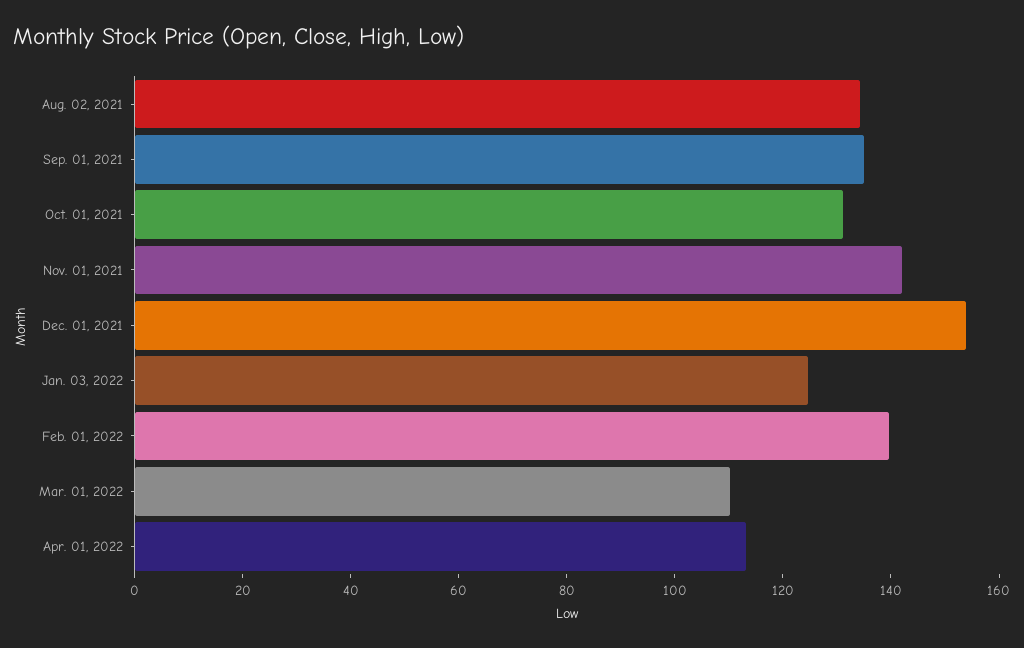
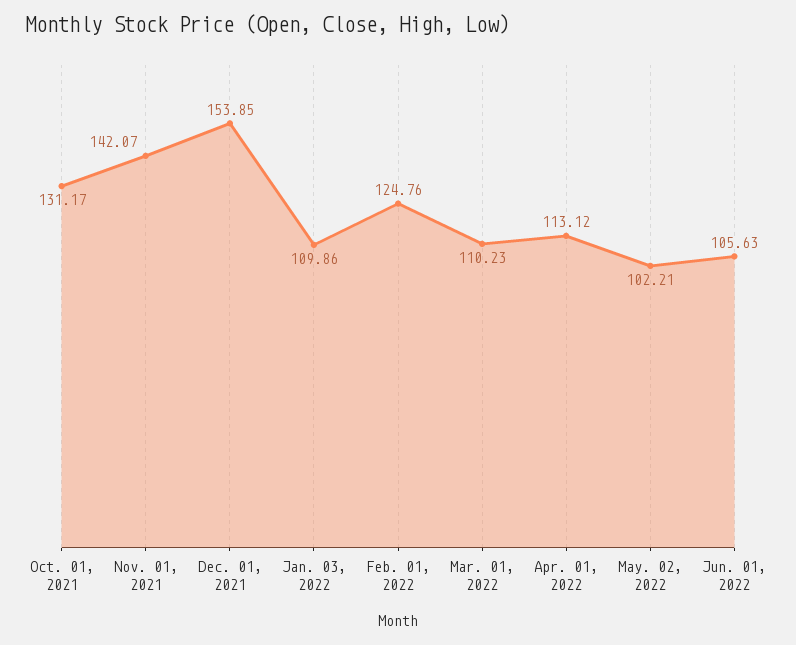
Aug. 02, 2021: 135 -> none
Sep. 01, 2021: 135 -> none
Jan. 03, 2022: 125 -> 109.86
Feb. 01, 2022: 140 -> 124.76
May. 02, 2022: none -> 102.21
Jun. 01, 2022: none -> 105.63

